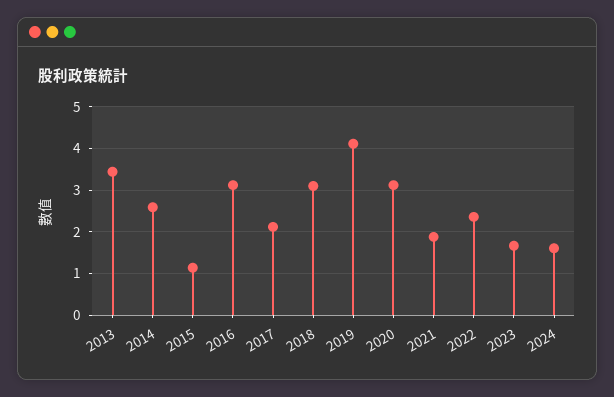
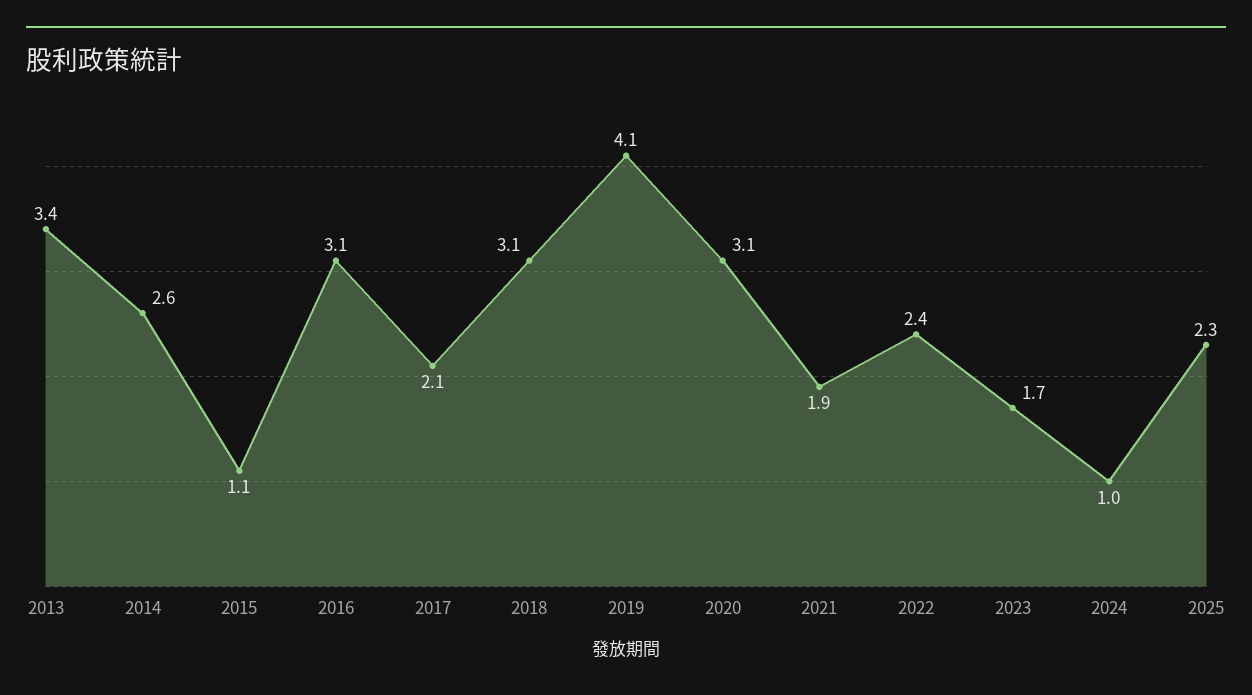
2024: 1.6 -> 1
2025: none -> 2.3

